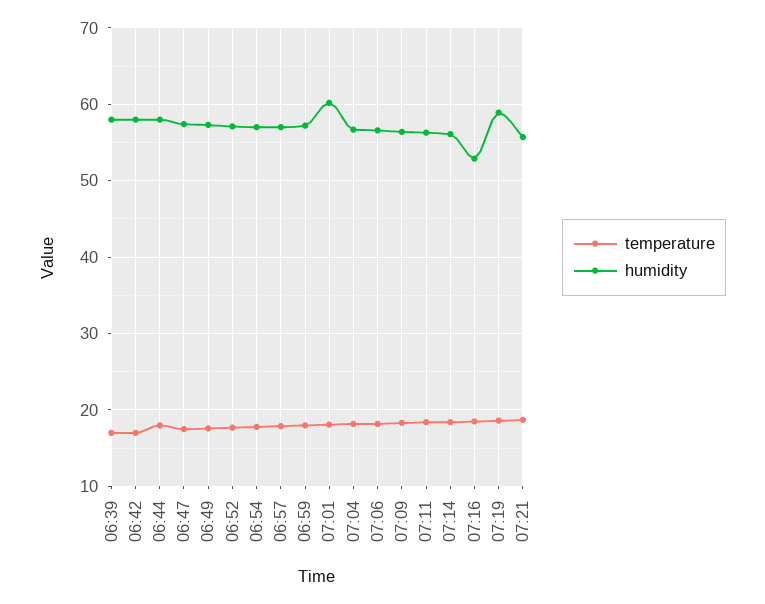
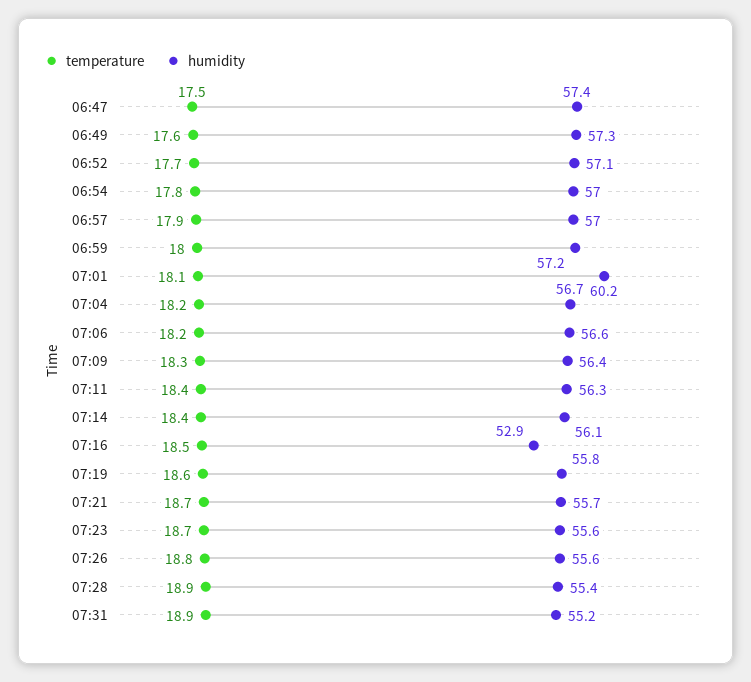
temperature, 06:39: 17 -> none
humidity, 06:39: 58 -> none
temperature, 06:42: 17 -> none
humidity, 06:42: 58 -> none
temperature, 06:44: 18 -> none
humidity, 06:44: 58 -> none
humidity, 07:19: 59 -> 55.8
temperature, 07:23: none -> 18.7
humidity, 07:23: none -> 55.6
temperature, 07:26: none -> 18.8
humidity, 07:26: none -> 55.6
temperature, 07:28: none -> 18.9
humidity, 07:28: none -> 55.4
temperature, 07:31: none -> 18.9
humidity, 07:31: none -> 55.2

